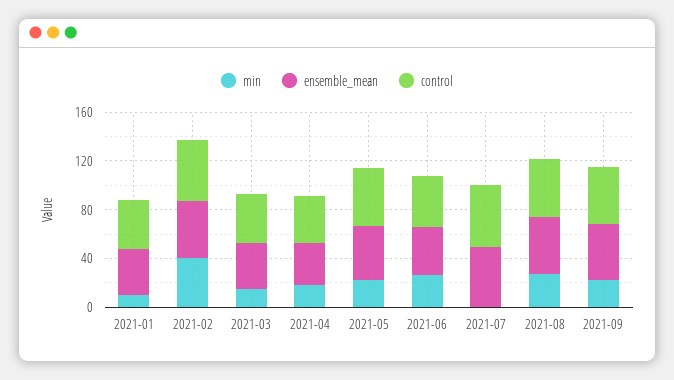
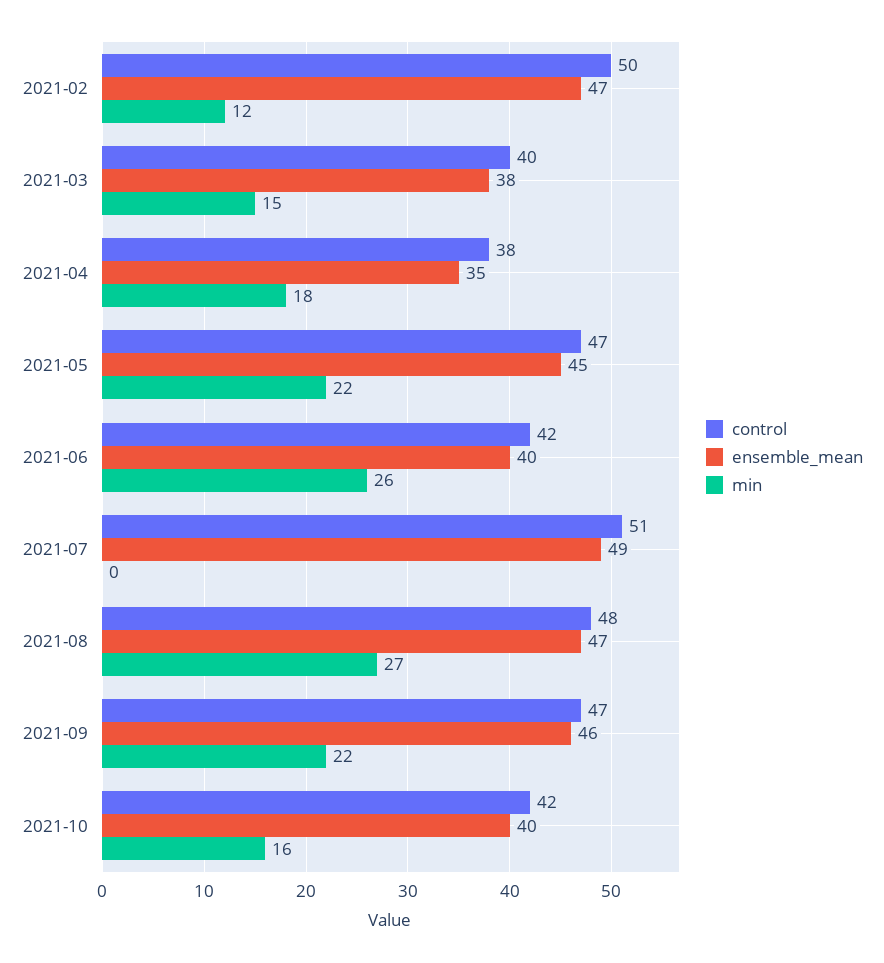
min, 2021-01: 10 -> none
ensemble_mean, 2021-01: 40 -> none
control, 2021-01: 40 -> none
min, 2021-02: 40 -> 12
control, 2021-10: none -> 42
ensemble_mean, 2021-10: none -> 40
min, 2021-10: none -> 16

